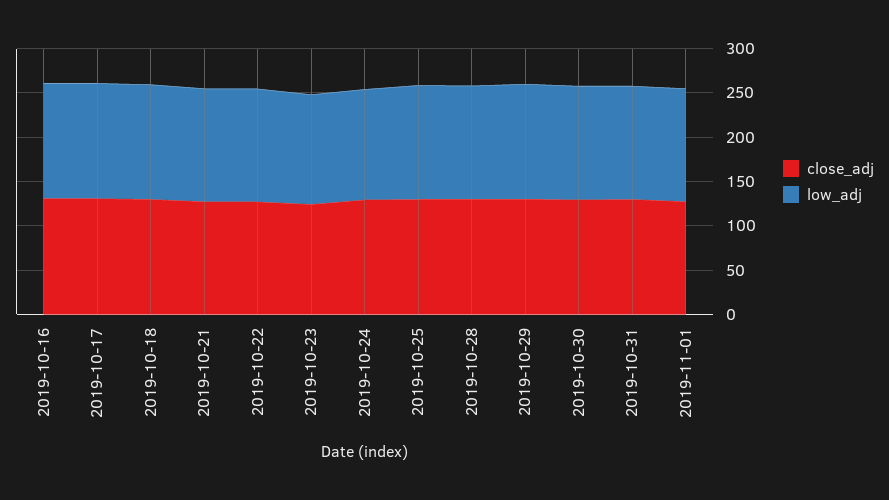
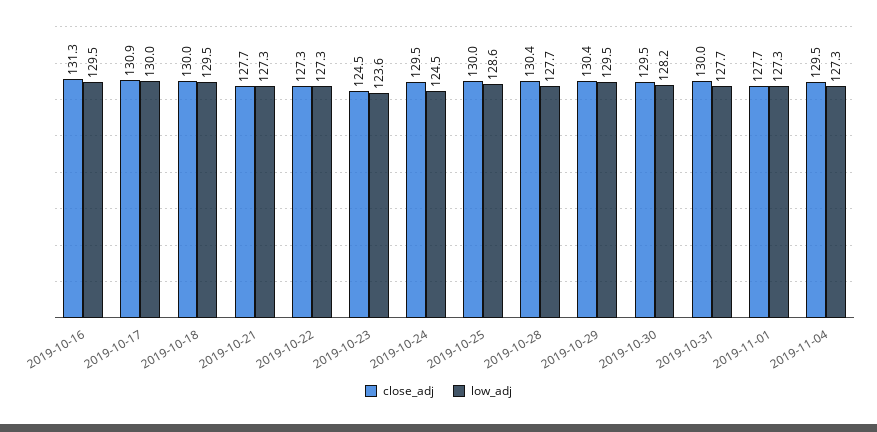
close_adj, 2019-11-04: none -> 129.5
low_adj, 2019-11-04: none -> 127.3

